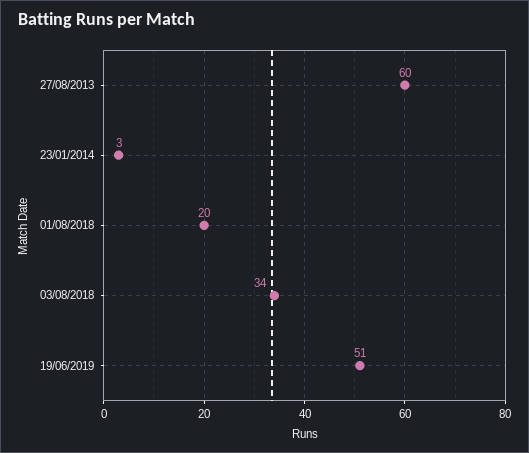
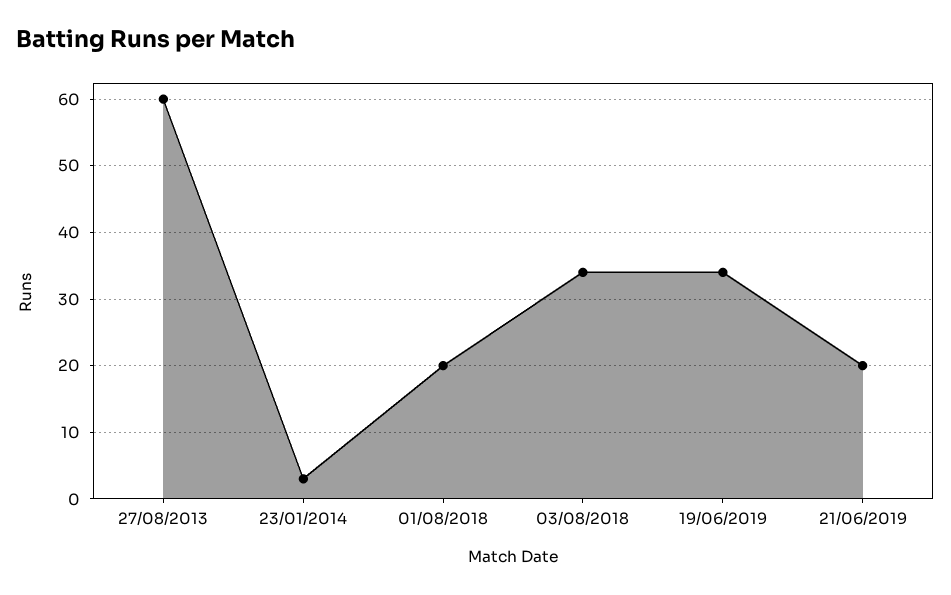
19/06/2019: 51 -> 34
21/06/2019: none -> 20

